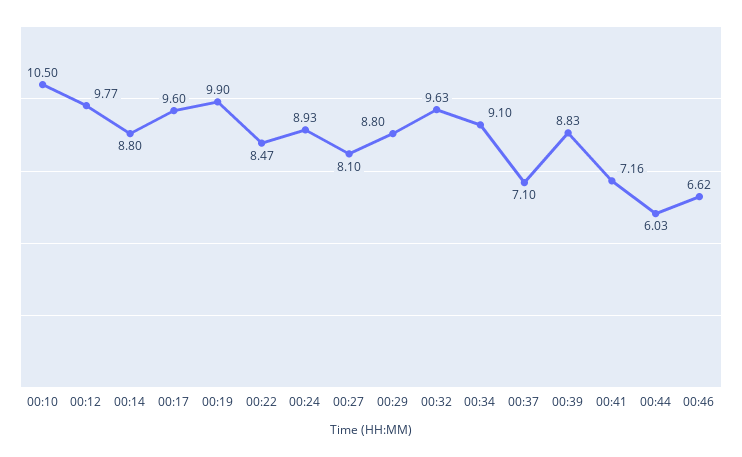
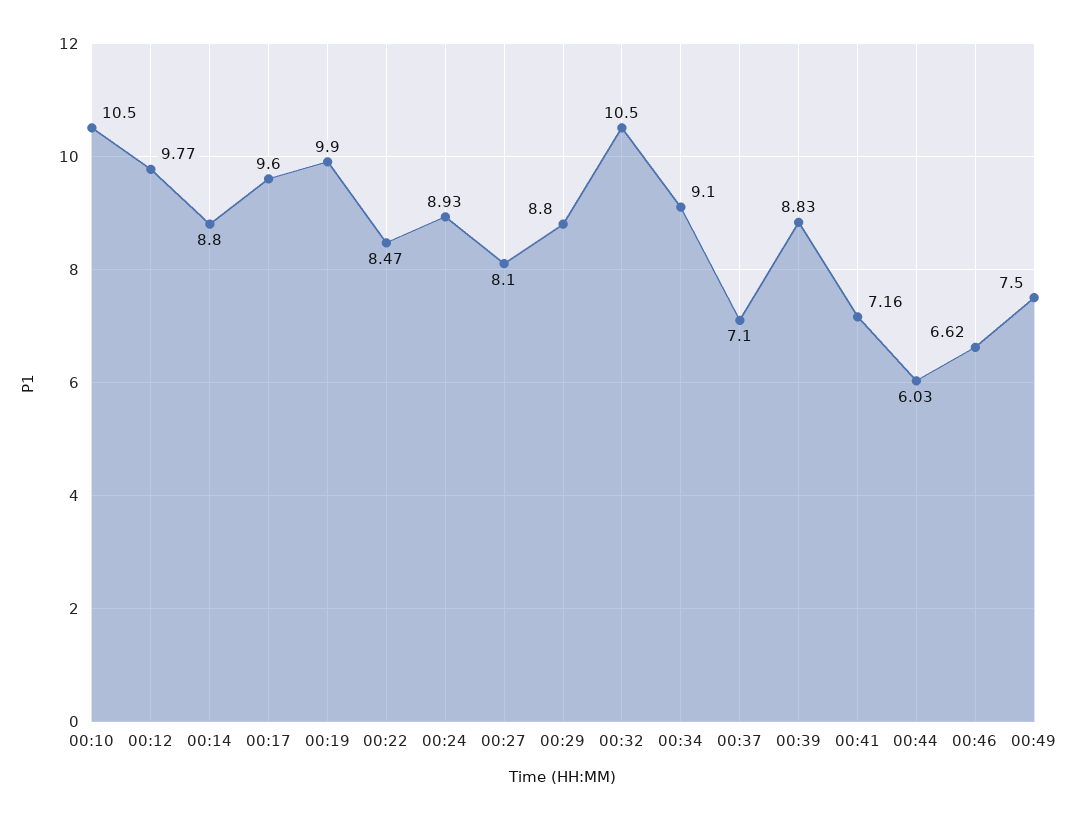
00:32: 9.63 -> 10.5
00:49: none -> 7.5

